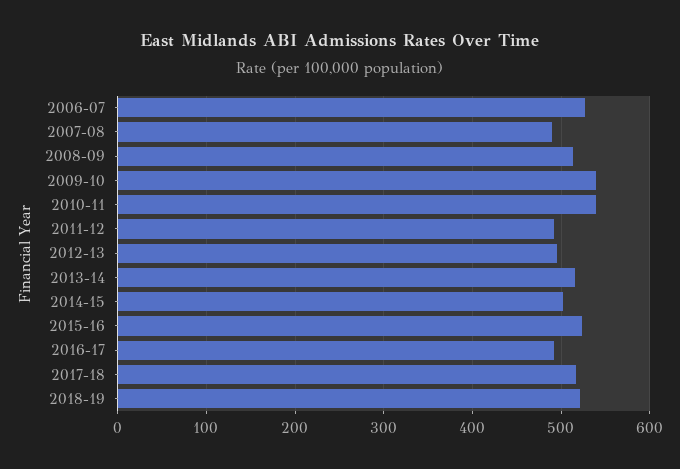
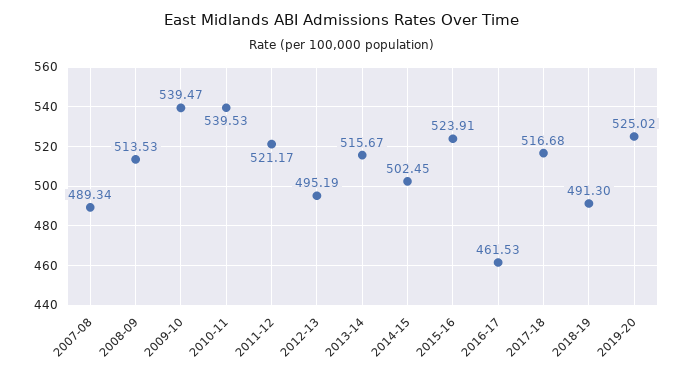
2006-07: 530 -> none
2011-12: 490 -> 521.17
2016-17: 490 -> 461.53
2018-19: 520 -> 491.3
2019-20: none -> 525.02

